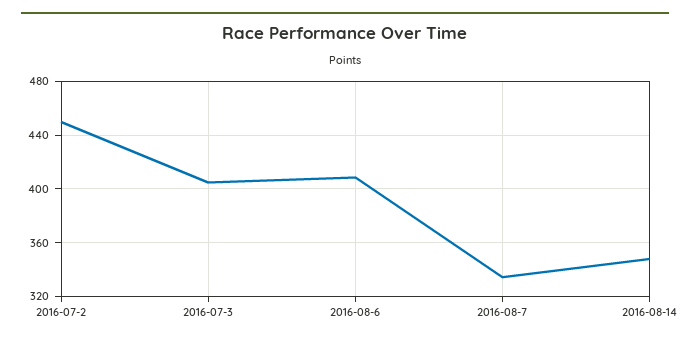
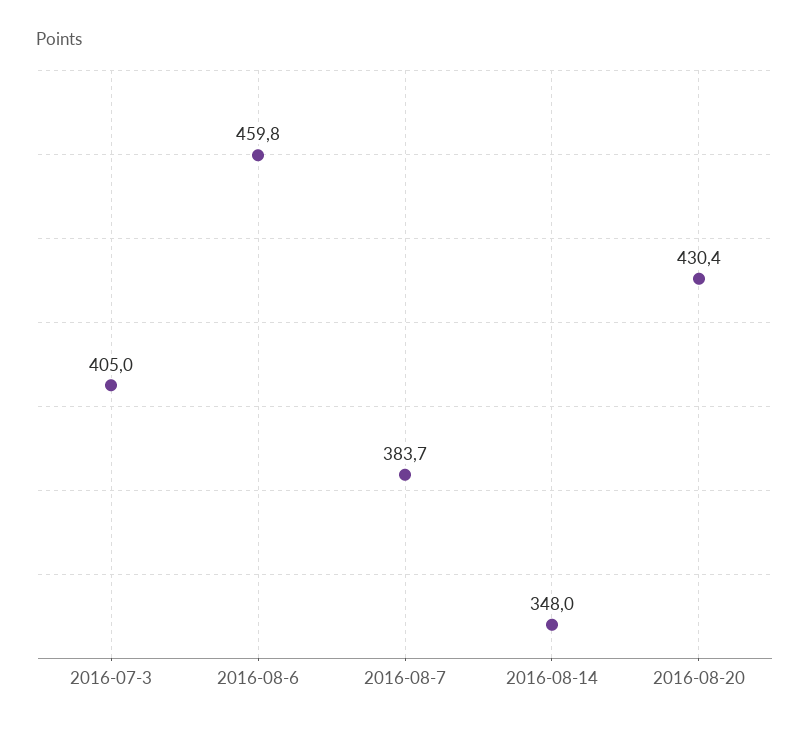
2016-07-2: 450 -> none
2016-08-6: 410 -> 459.8
2016-08-7: 335 -> 383.7
2016-08-20: none -> 430.4

